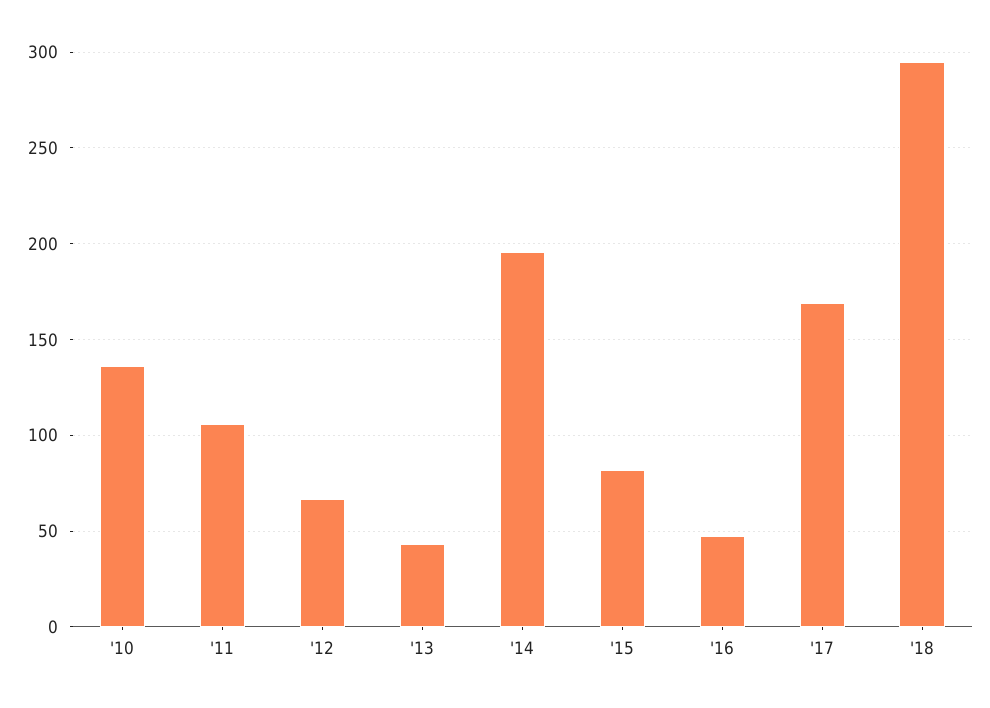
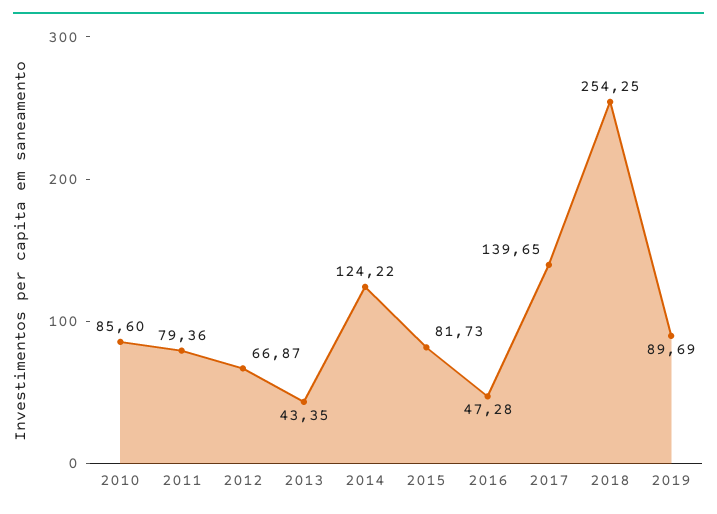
'10: 135 -> 85.6
'11: 105 -> 79.36
'14: 195 -> 124.22
'17: 170 -> 139.65
'18: 295 -> 254.25
2019: none -> 89.69

